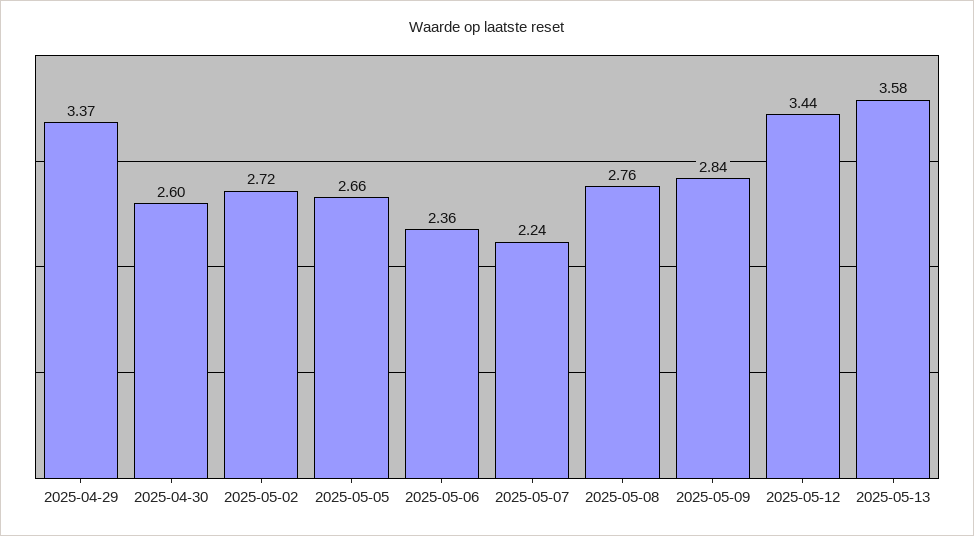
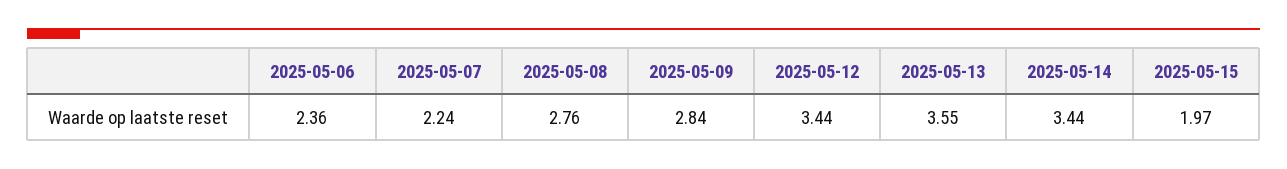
2025-04-29: 3.37 -> none
2025-04-30: 2.6 -> none
2025-05-02: 2.72 -> none
2025-05-05: 2.66 -> none
2025-05-13: 3.58 -> 3.55
2025-05-14: none -> 3.44
2025-05-15: none -> 1.97

